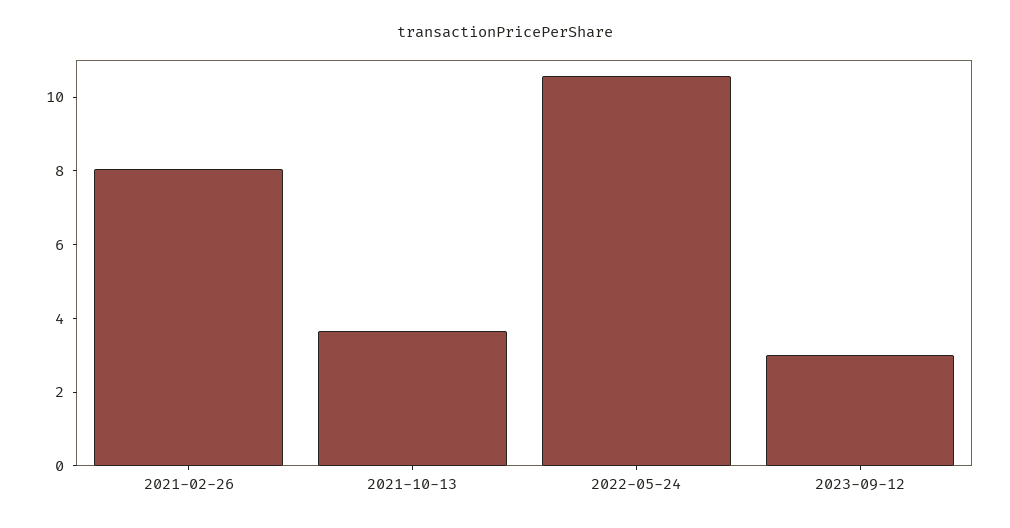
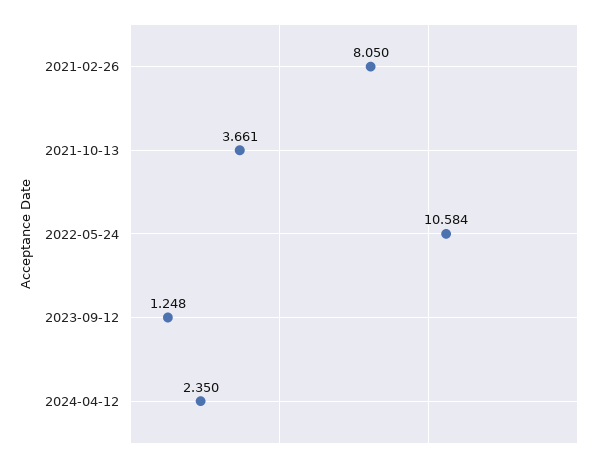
2023-09-12: 3 -> 1.248
2024-04-12: none -> 2.35

